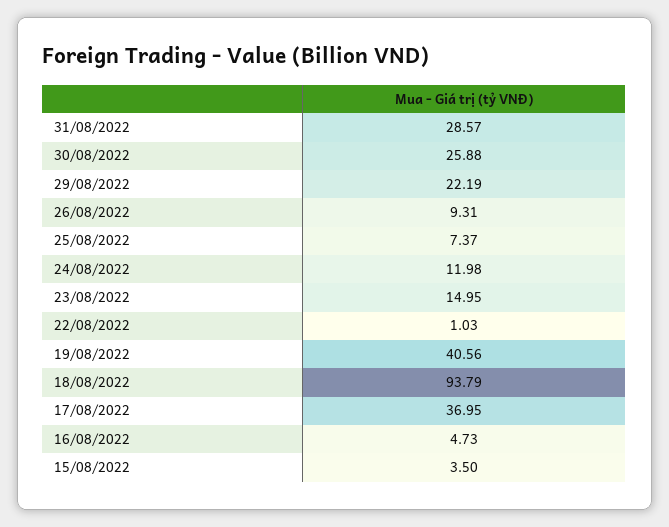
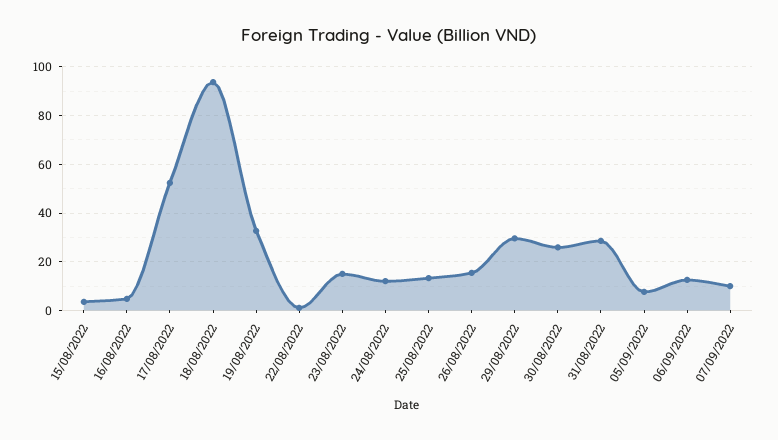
29/08/2022: 22.19 -> 30
26/08/2022: 9.31 -> 15
25/08/2022: 7.37 -> 12.5
19/08/2022: 40.56 -> 32.5
17/08/2022: 36.95 -> 52.5
05/09/2022: none -> 7.5
06/09/2022: none -> 12.5
07/09/2022: none -> 10

